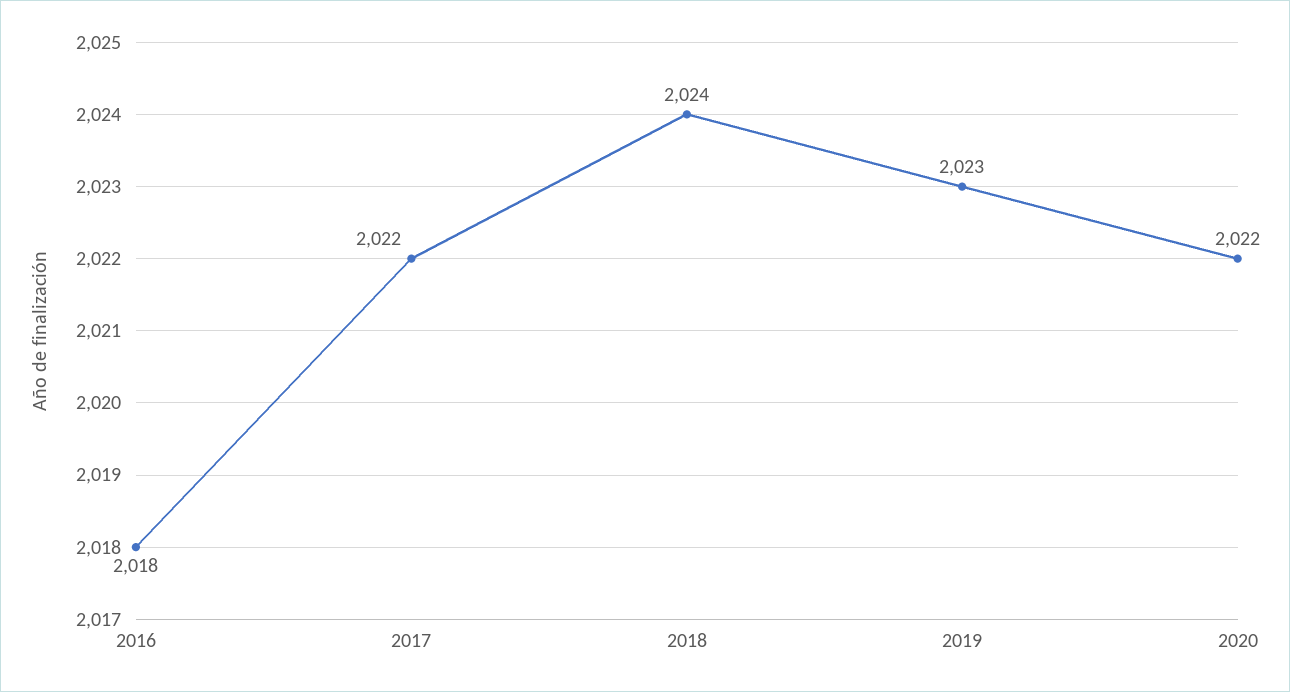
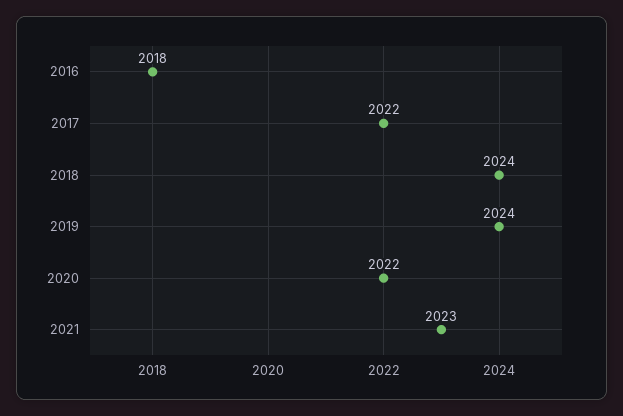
2019: 2023 -> 2024
2021: none -> 2023

